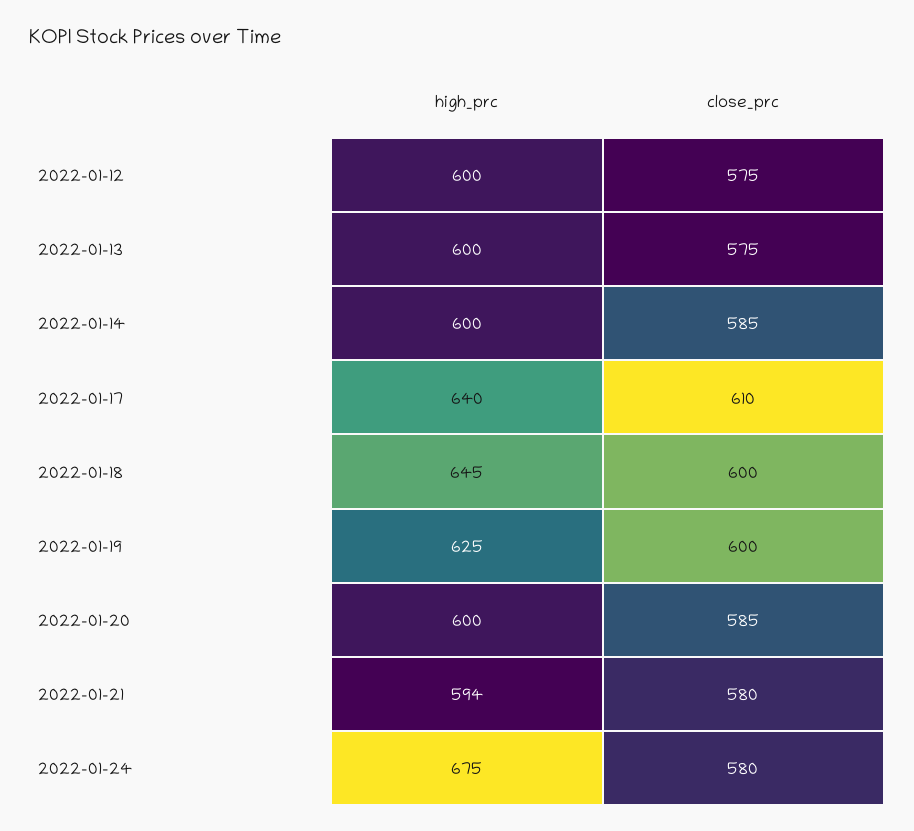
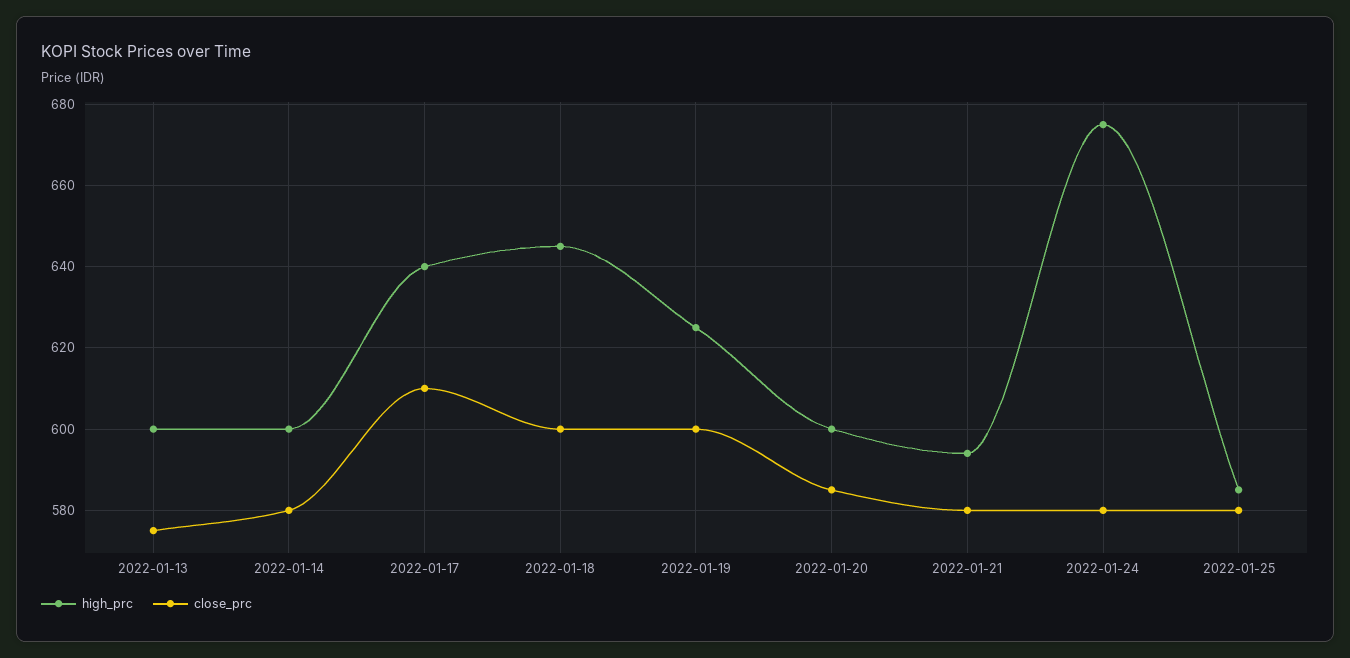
high_prc, 2022-01-12: 600 -> none
close_prc, 2022-01-12: 575 -> none
close_prc, 2022-01-14: 585 -> 580
high_prc, 2022-01-25: none -> 585
close_prc, 2022-01-25: none -> 580

